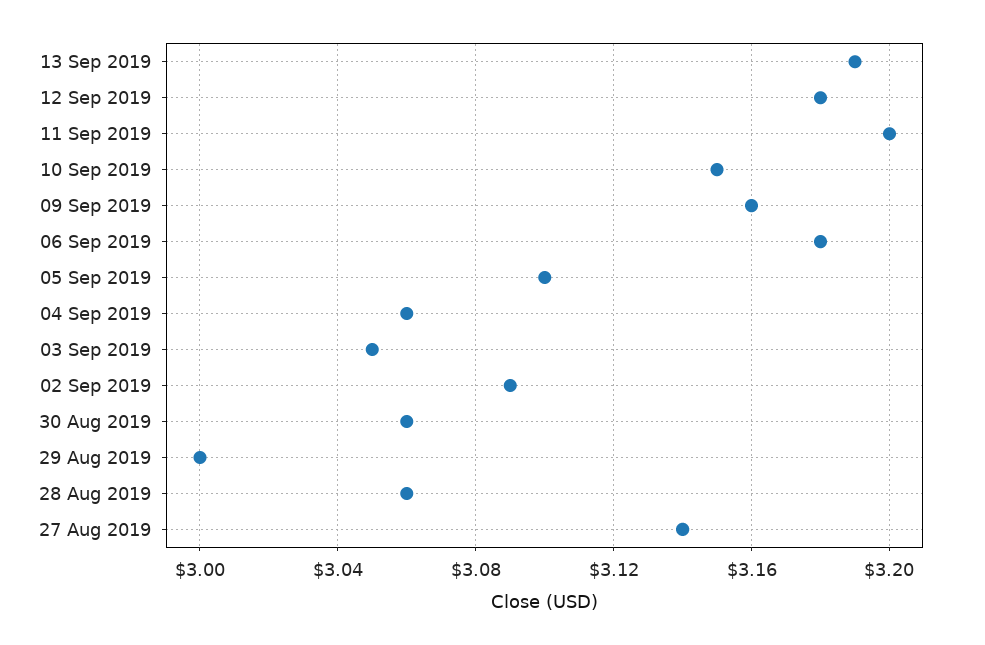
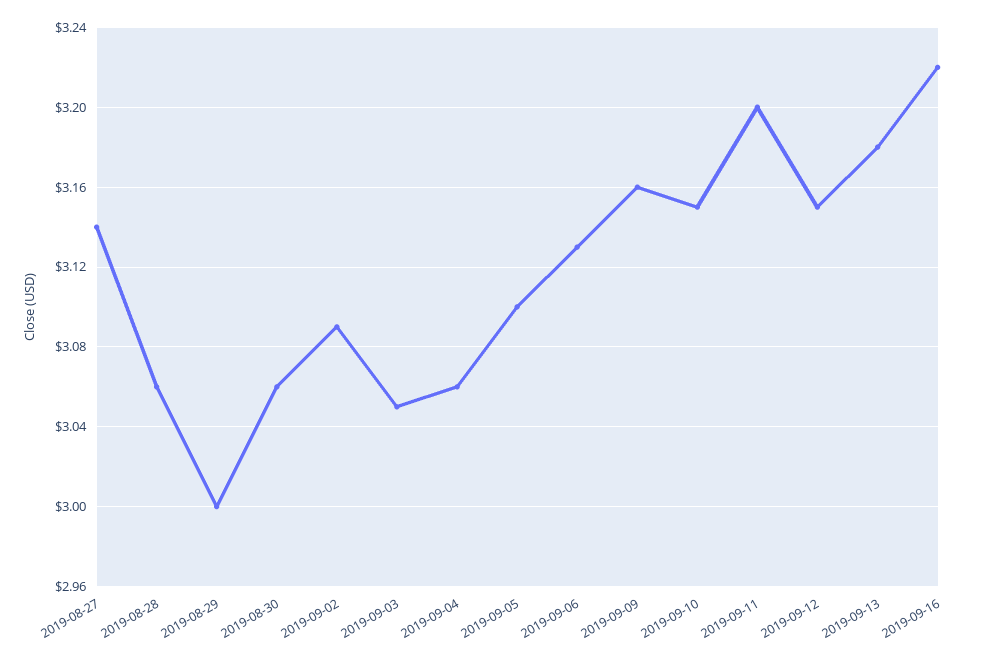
13 Sep 2019: 3.19 -> 3.18
12 Sep 2019: 3.18 -> 3.15
06 Sep 2019: 3.18 -> 3.13
2019-09-16: none -> 3.22

